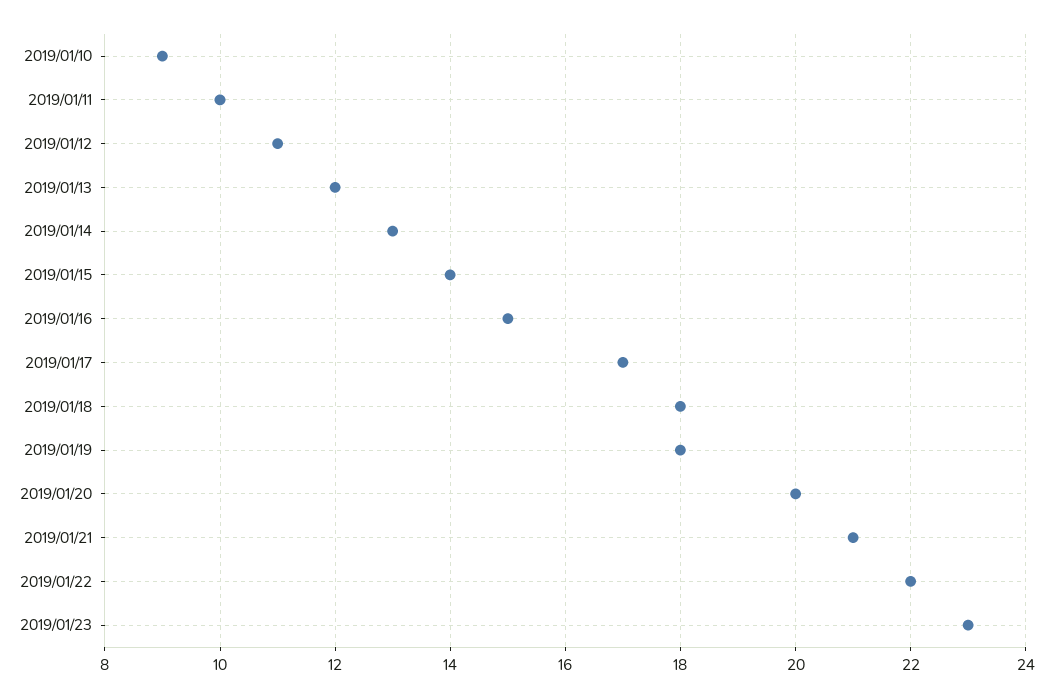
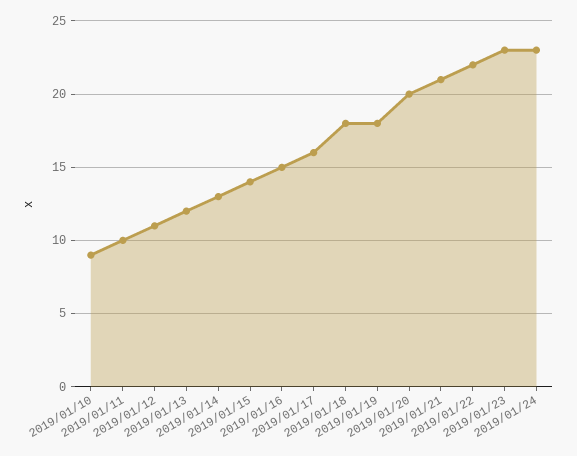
2019/01/17: 17 -> 16
2019/01/24: none -> 23

